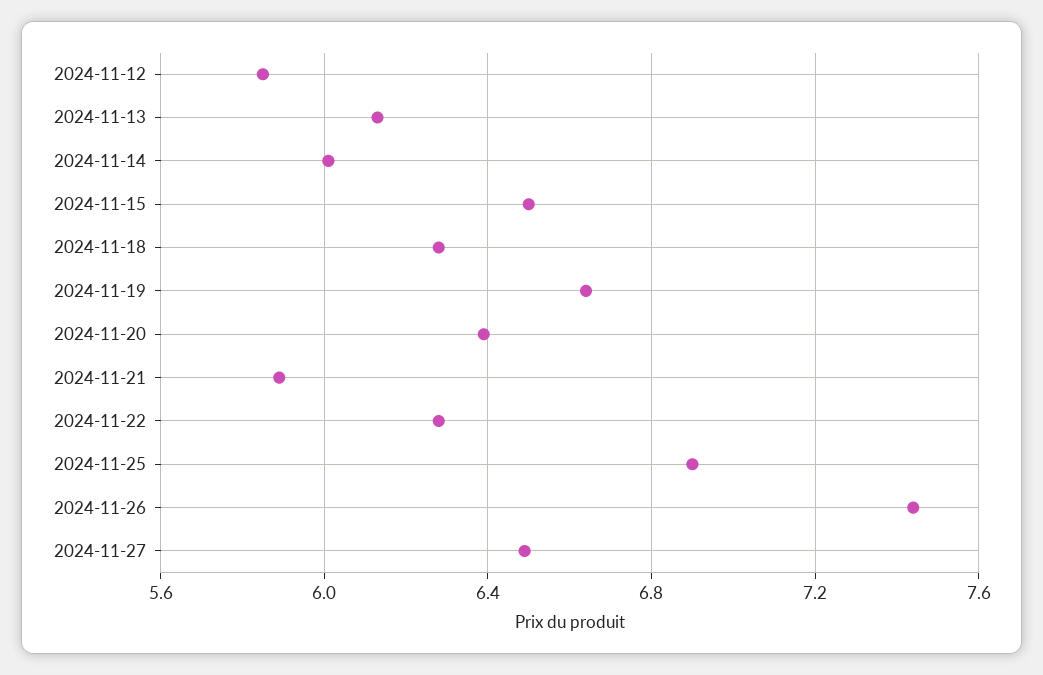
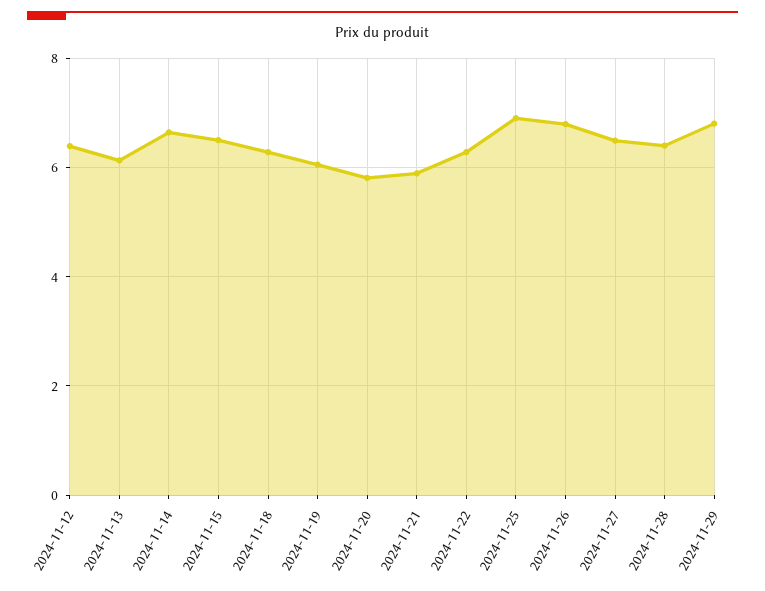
2024-11-12: 5.85 -> 6.4
2024-11-14: 6 -> 6.6
2024-11-19: 6.65 -> 6
2024-11-20: 6.4 -> 5.8
2024-11-26: 7.45 -> 6.8
2024-11-28: none -> 6.4
2024-11-29: none -> 6.8

